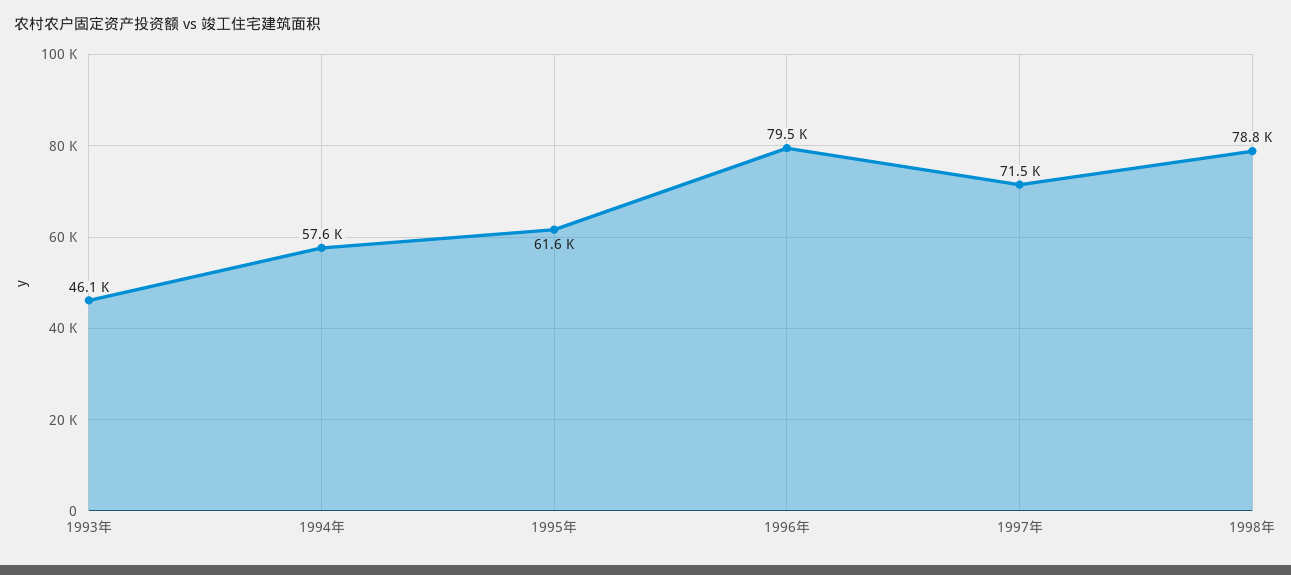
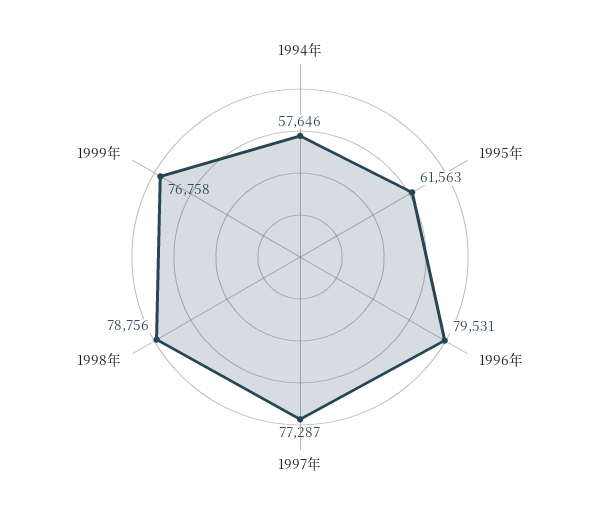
1993年: 46100 -> none
1997年: 71500 -> 77287
1999年: none -> 76758

